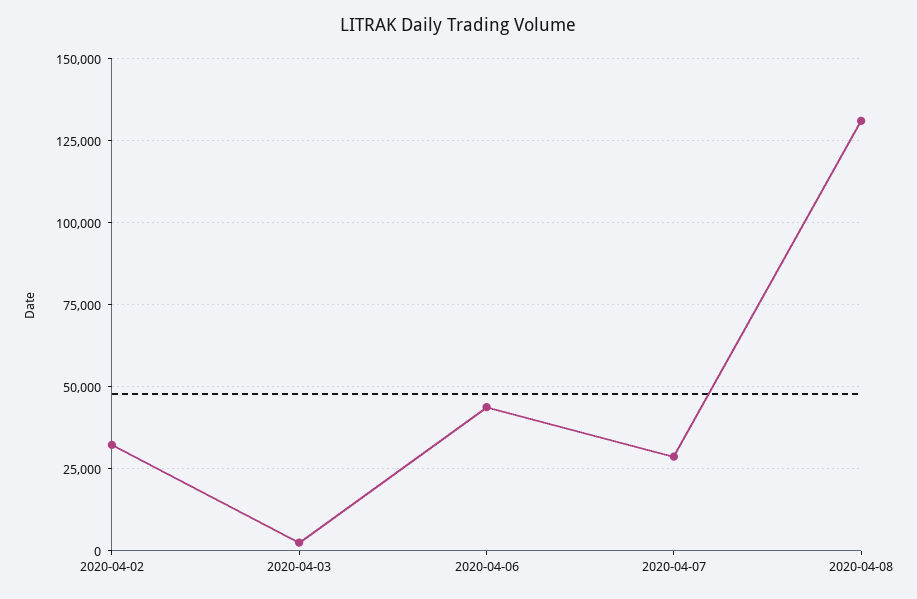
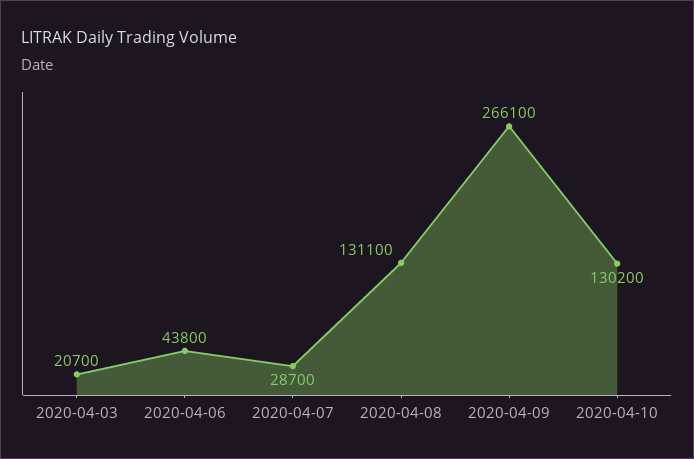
2020-04-02: 32500 -> none
2020-04-03: 2500 -> 20700
2020-04-09: none -> 266100
2020-04-10: none -> 130200

